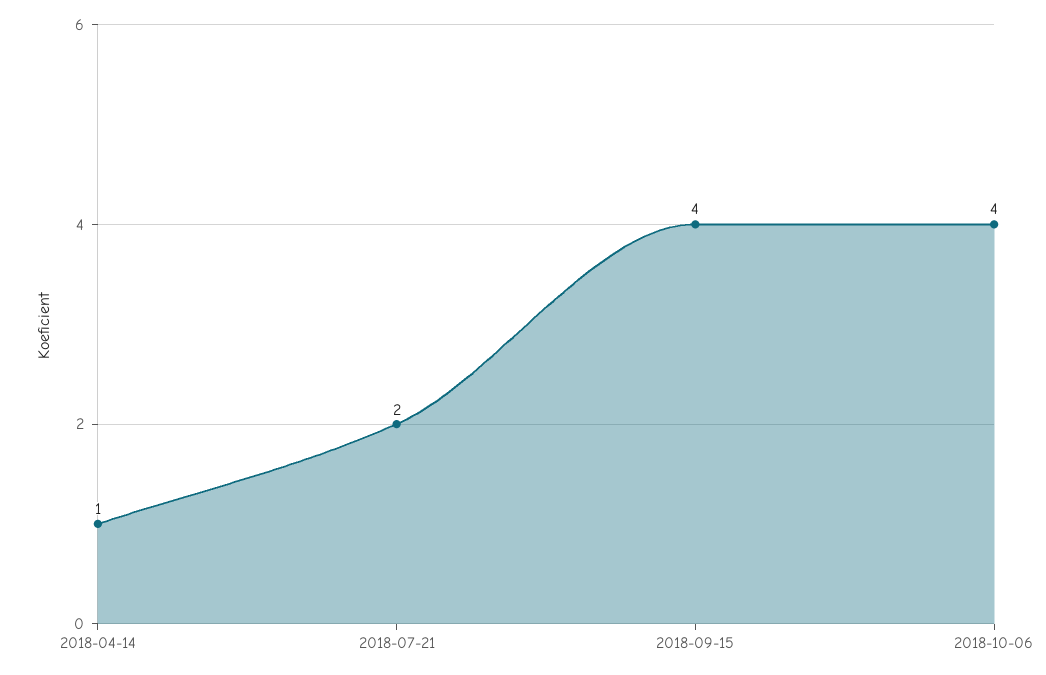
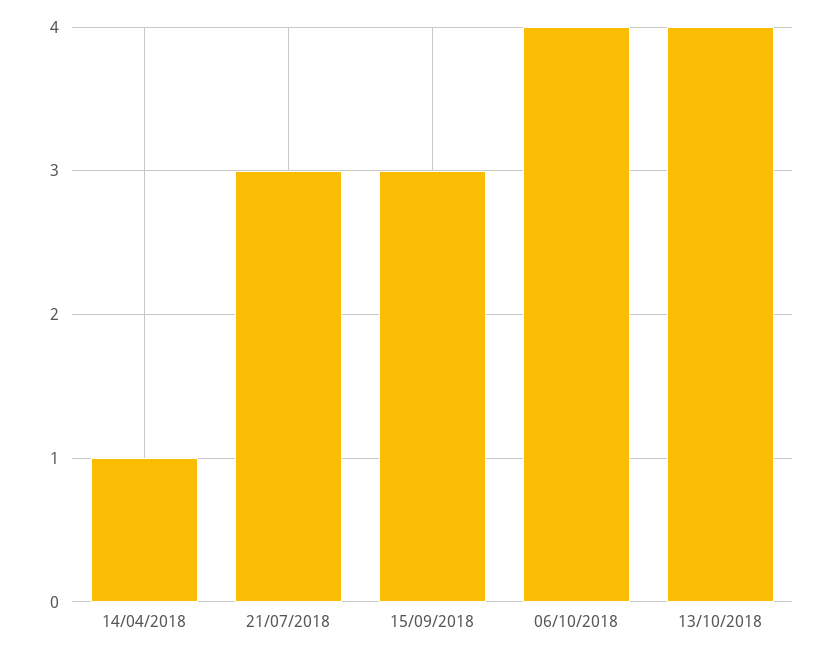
2018-07-21: 2 -> 3
2018-09-15: 4 -> 3
13/10/2018: none -> 4

